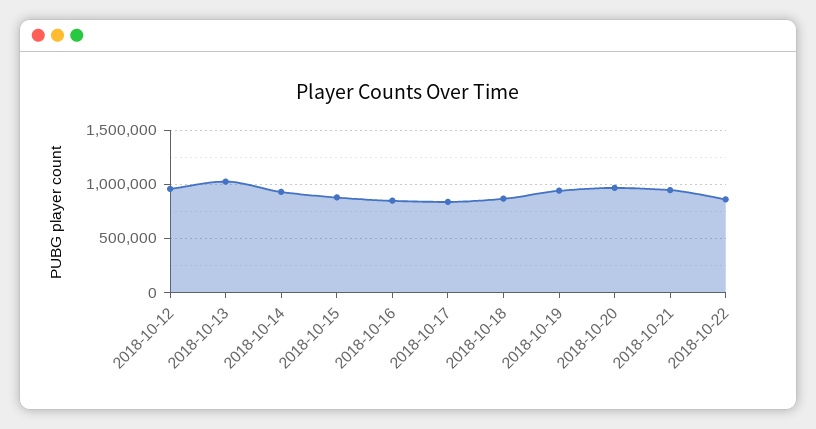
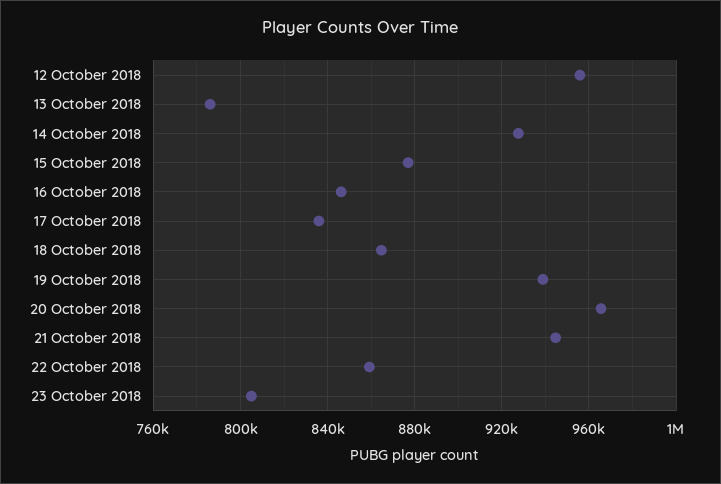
2018-10-13: 1000000 -> 785000
23 October 2018: none -> 805000

